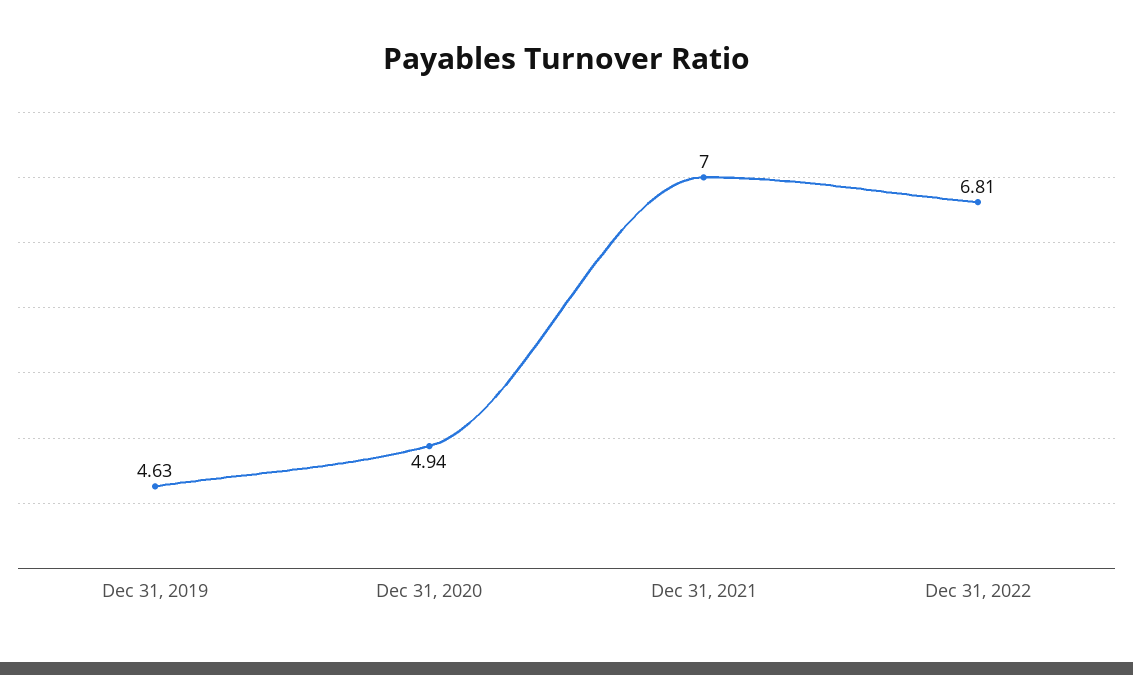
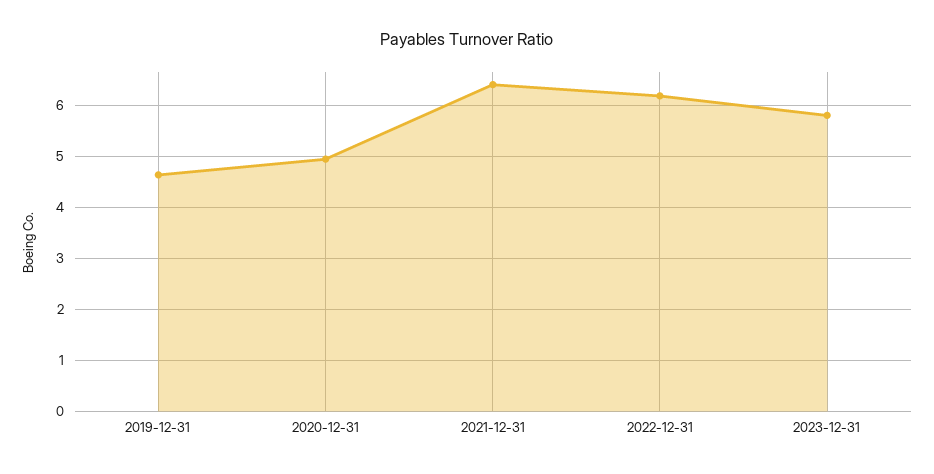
Dec 31, 2021: 7 -> 6.4
Dec 31, 2022: 6.81 -> 6.2
2023-12-31: none -> 5.8

